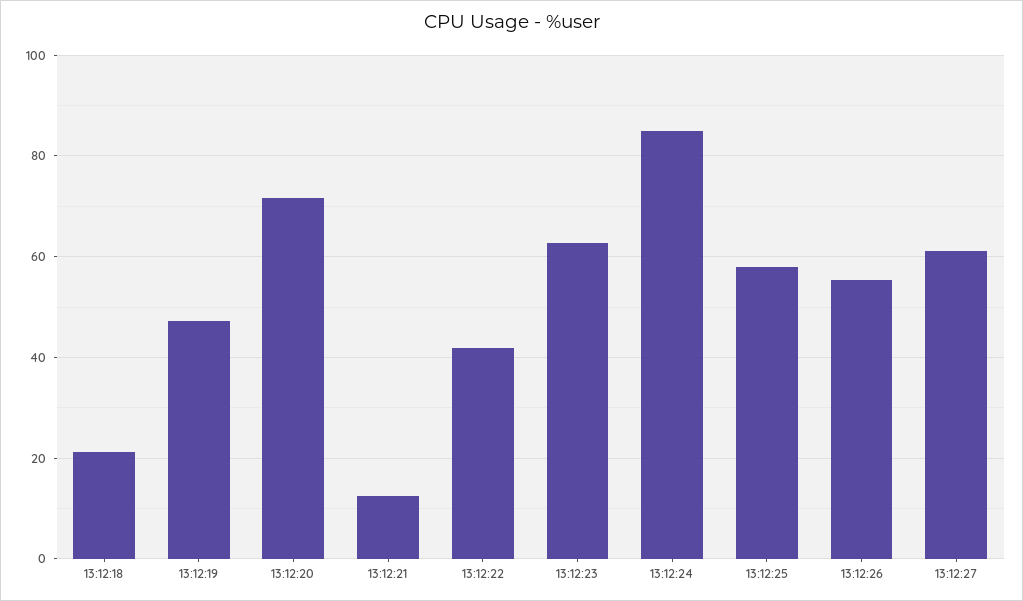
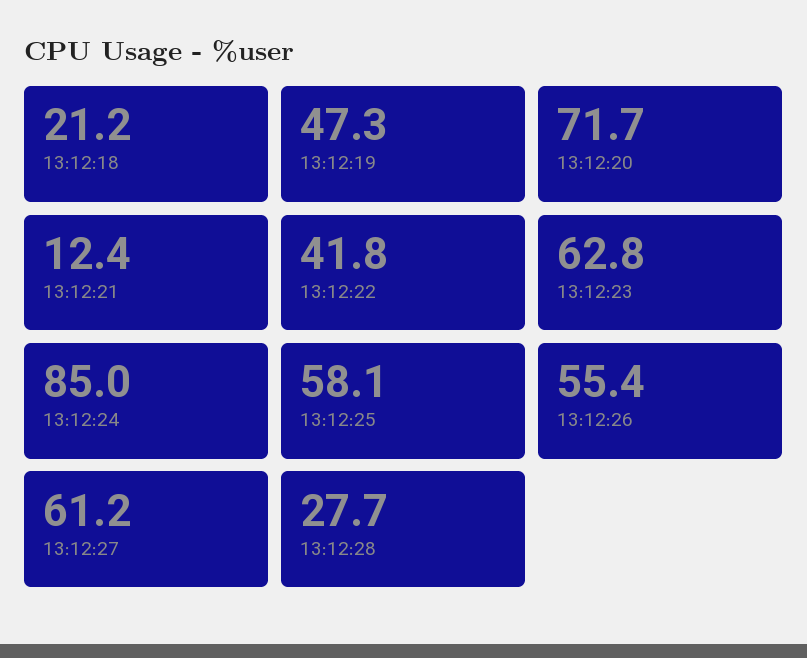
13:12:28: none -> 27.7

